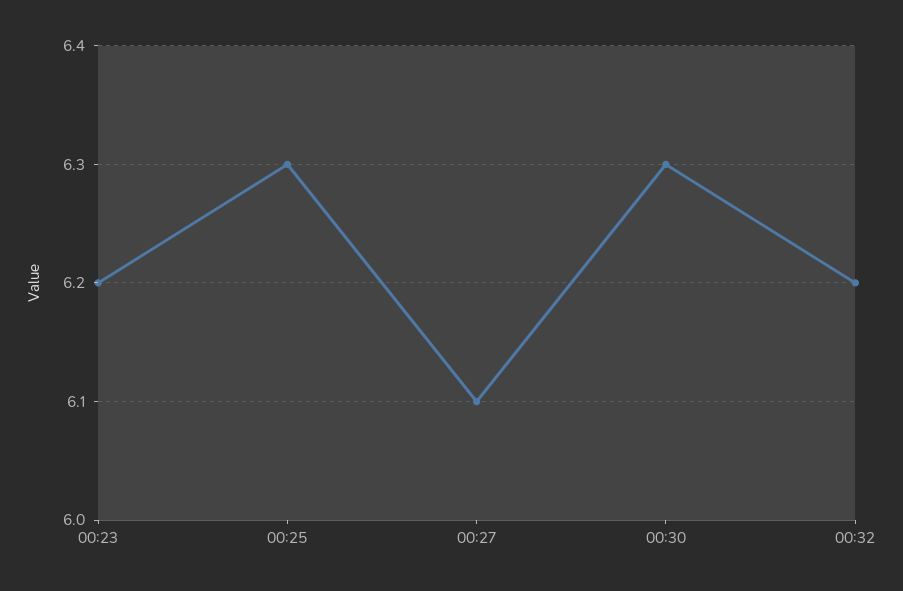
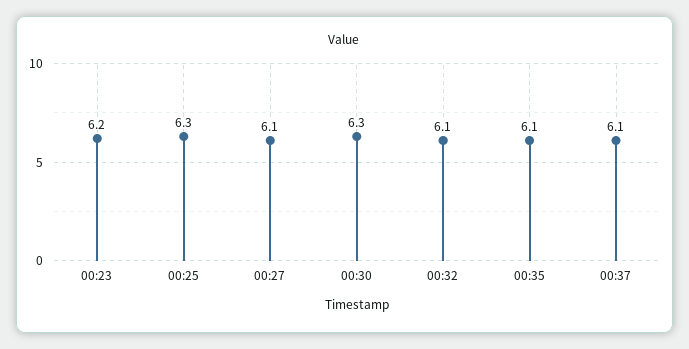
00:32: 6.2 -> 6.1
00:35: none -> 6.1
00:37: none -> 6.1

